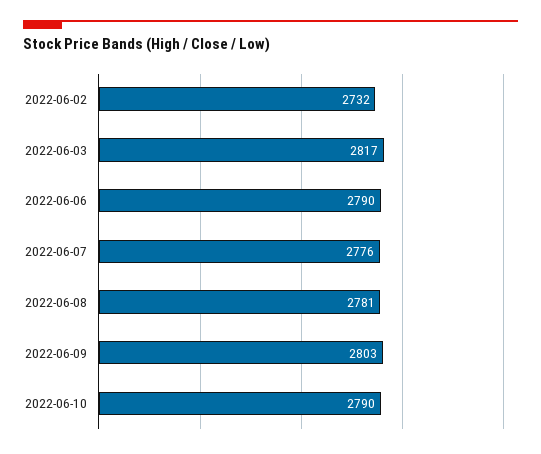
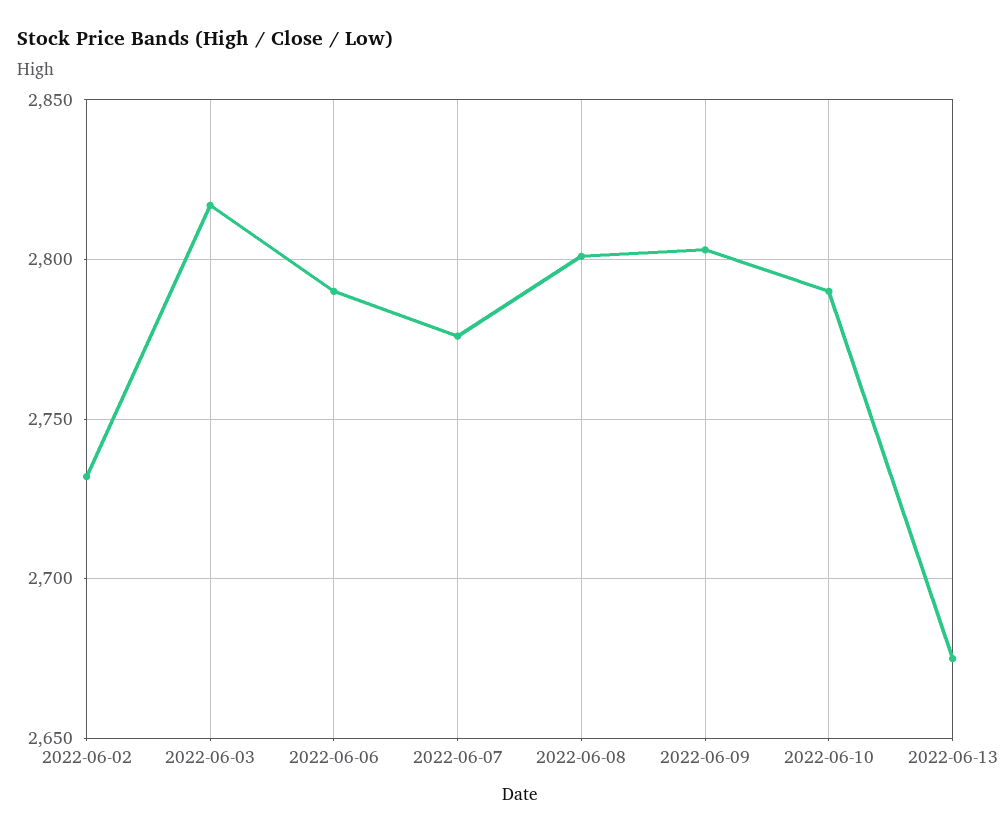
2022-06-08: 2781 -> 2800
2022-06-13: none -> 2675

